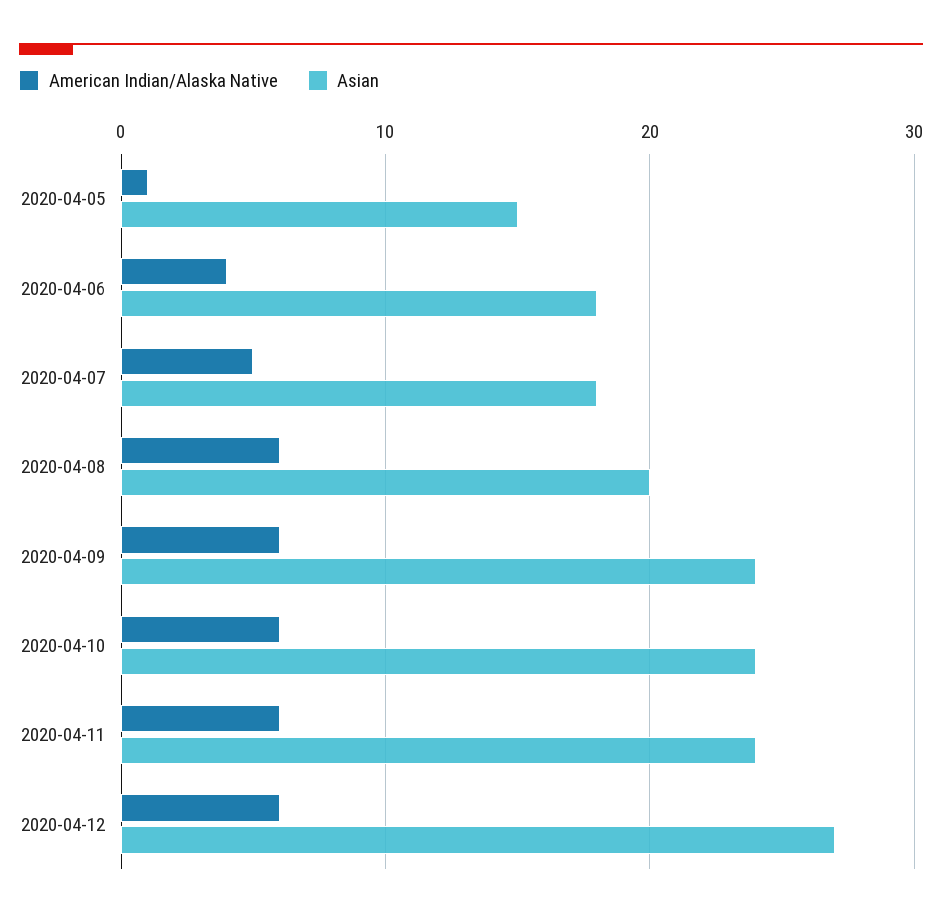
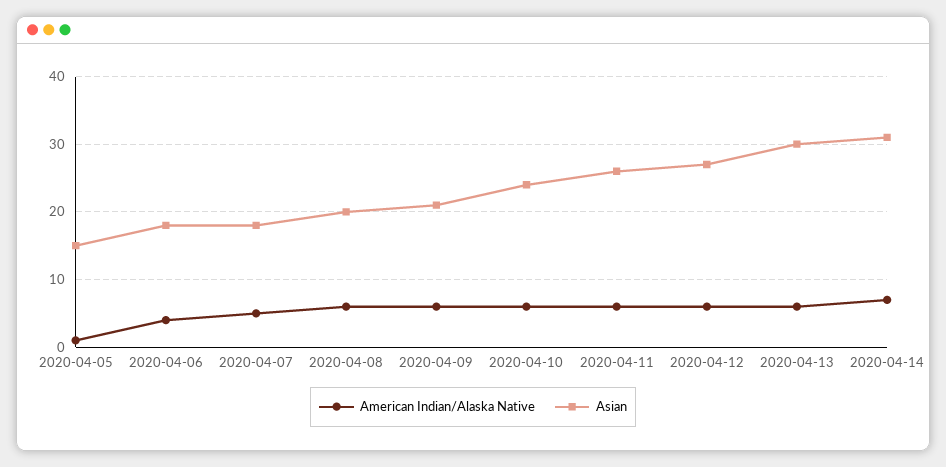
Asian, 2020-04-09: 24 -> 21
Asian, 2020-04-11: 24 -> 26
American Indian/Alaska Native, 2020-04-13: none -> 6
Asian, 2020-04-13: none -> 30
American Indian/Alaska Native, 2020-04-14: none -> 7
Asian, 2020-04-14: none -> 31

